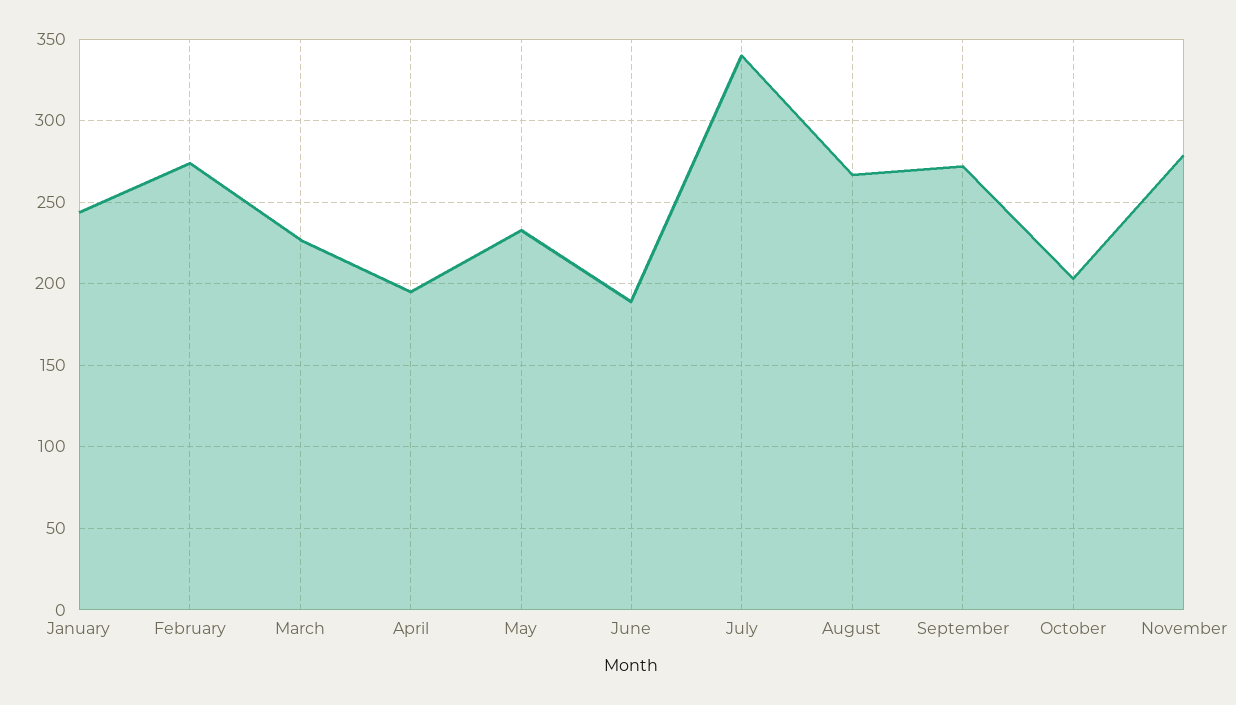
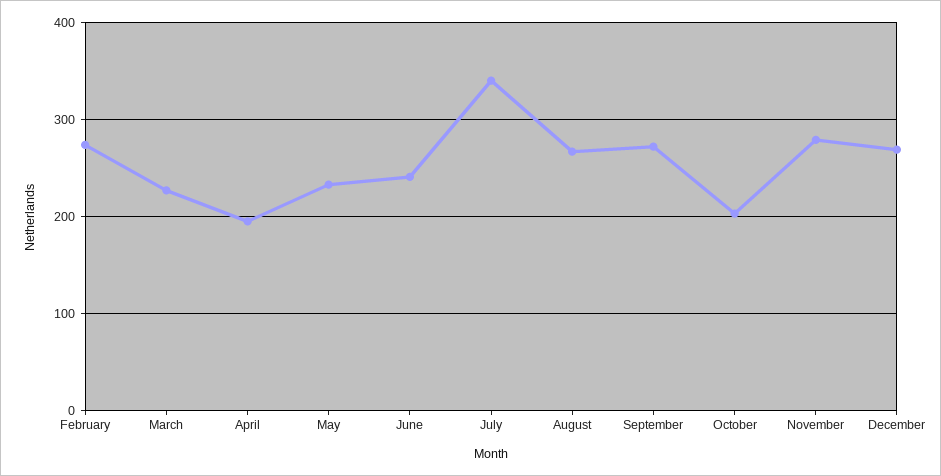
January: 245 -> none
June: 190 -> 240
December: none -> 270

